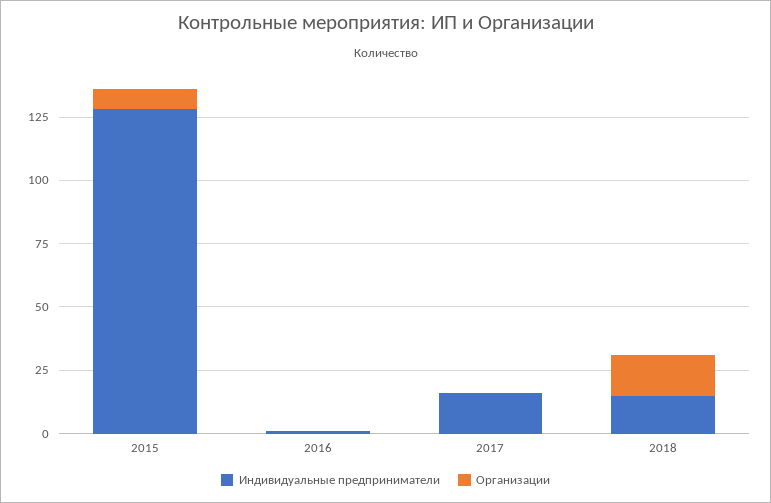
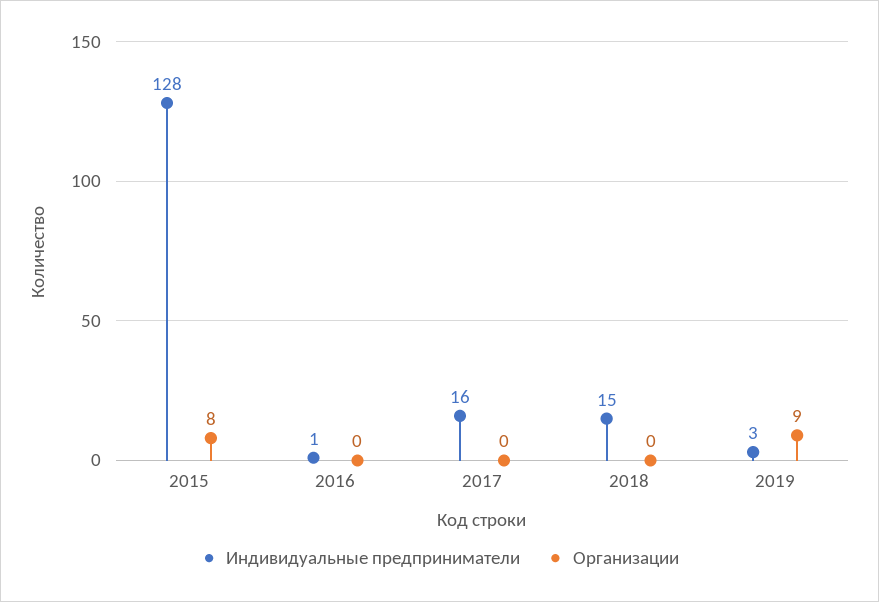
Организации, 2018: 15 -> 0
Индивидуальные предприниматели, 2019: none -> 3
Организации, 2019: none -> 9

